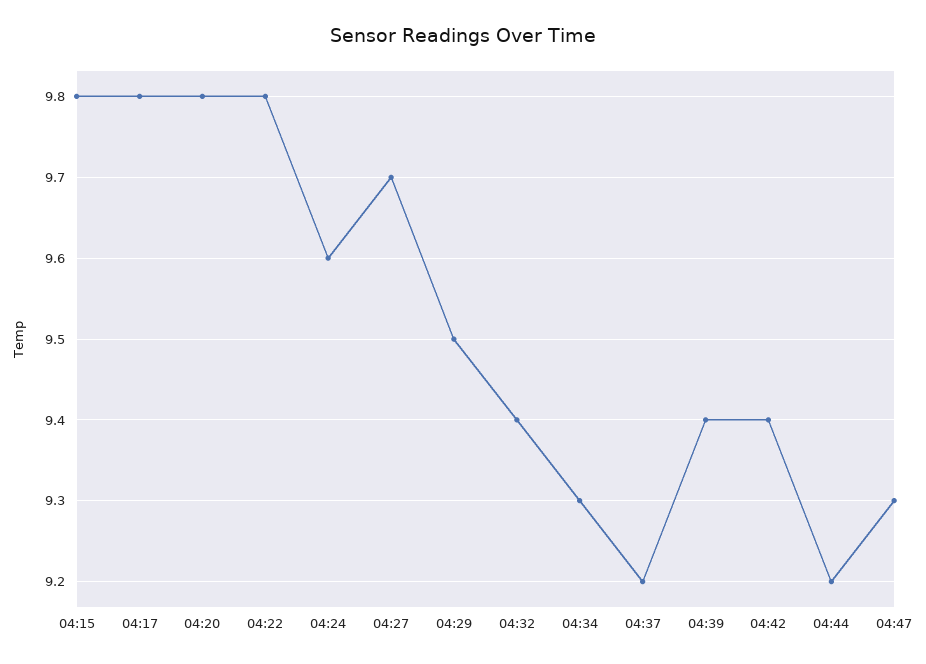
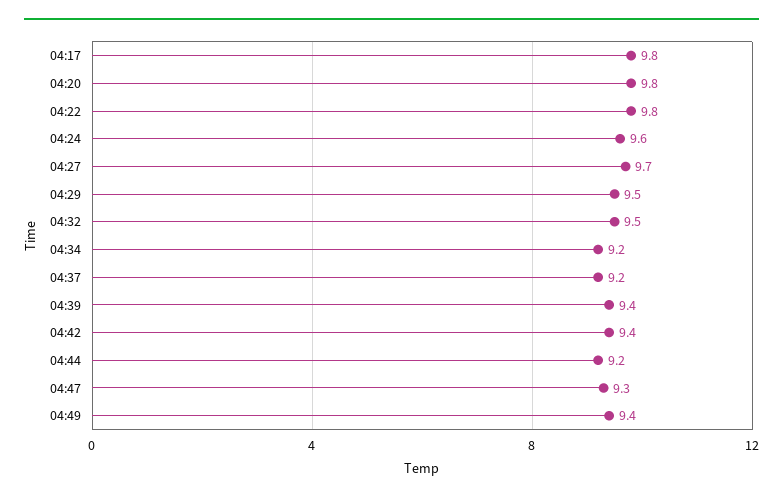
04:15: 9.8 -> none
04:32: 9.4 -> 9.5
04:34: 9.3 -> 9.2
04:49: none -> 9.4

